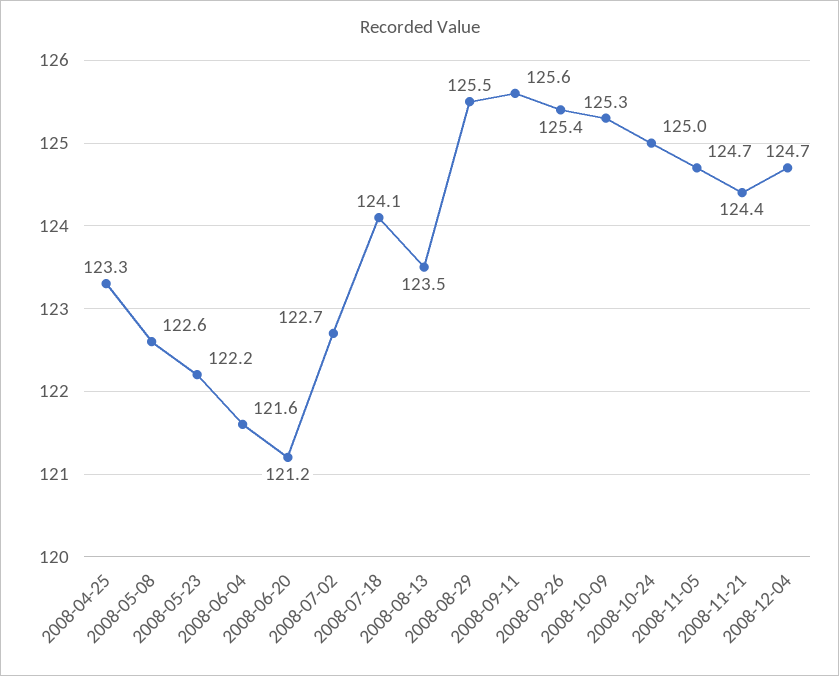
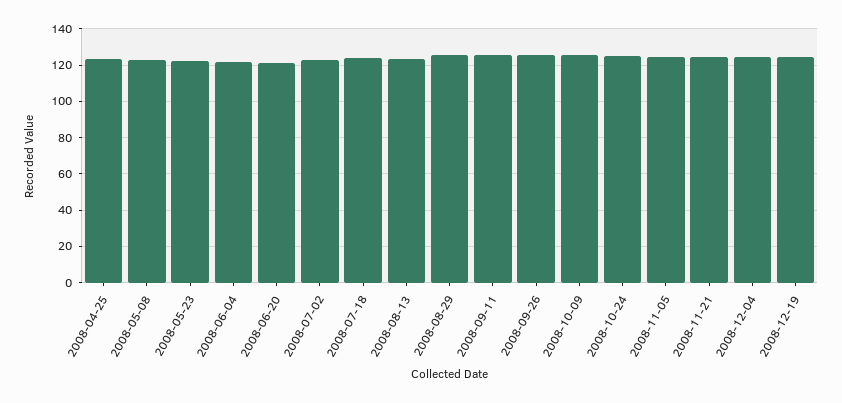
2008-12-19: none -> 125

